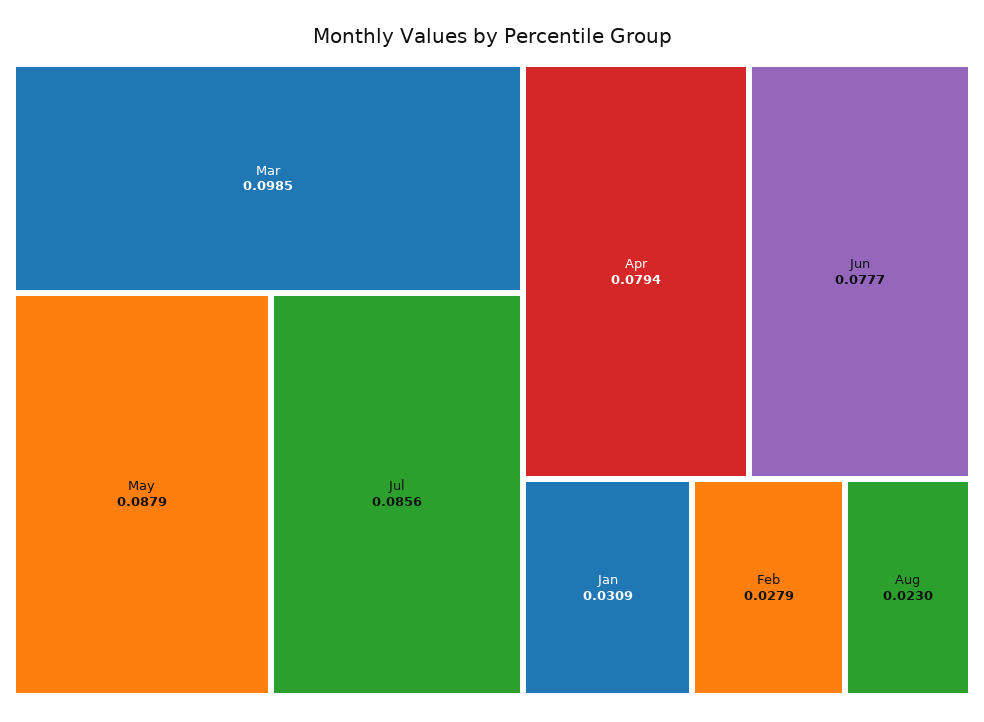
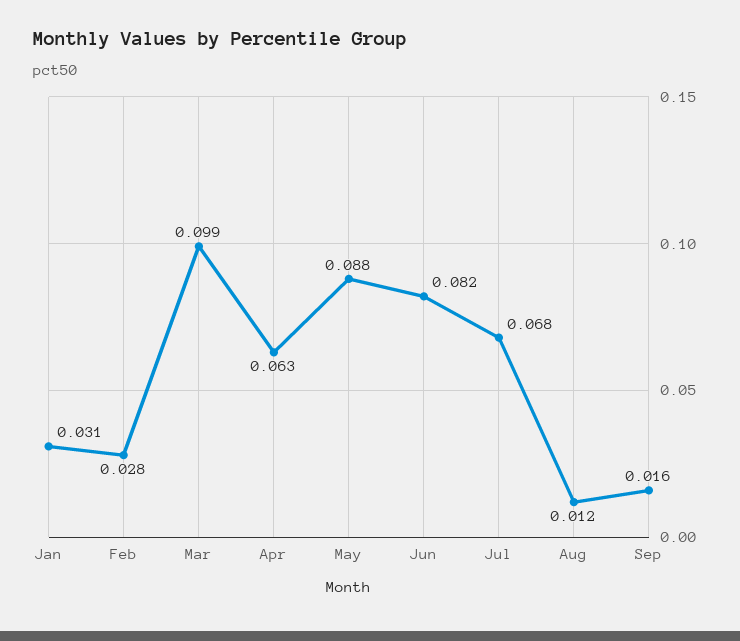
Jul: 0.0856 -> 0.068
Apr: 0.0794 -> 0.063
Jun: 0.0777 -> 0.082
Aug: 0.023 -> 0.012
Sep: none -> 0.016

